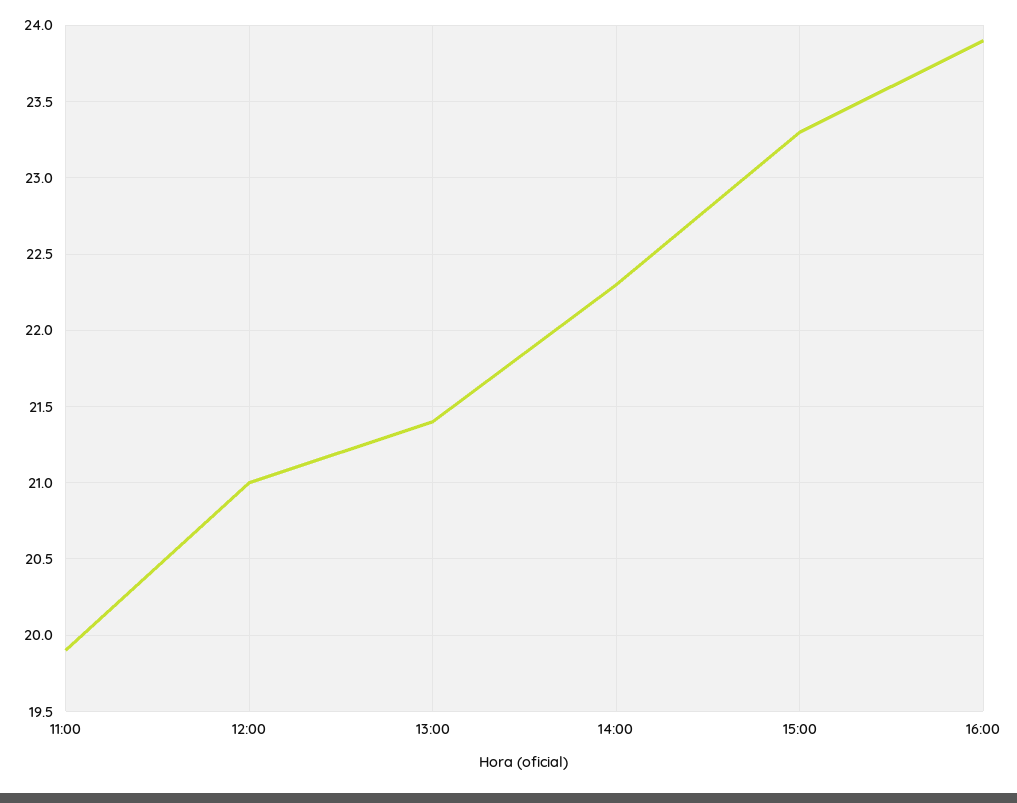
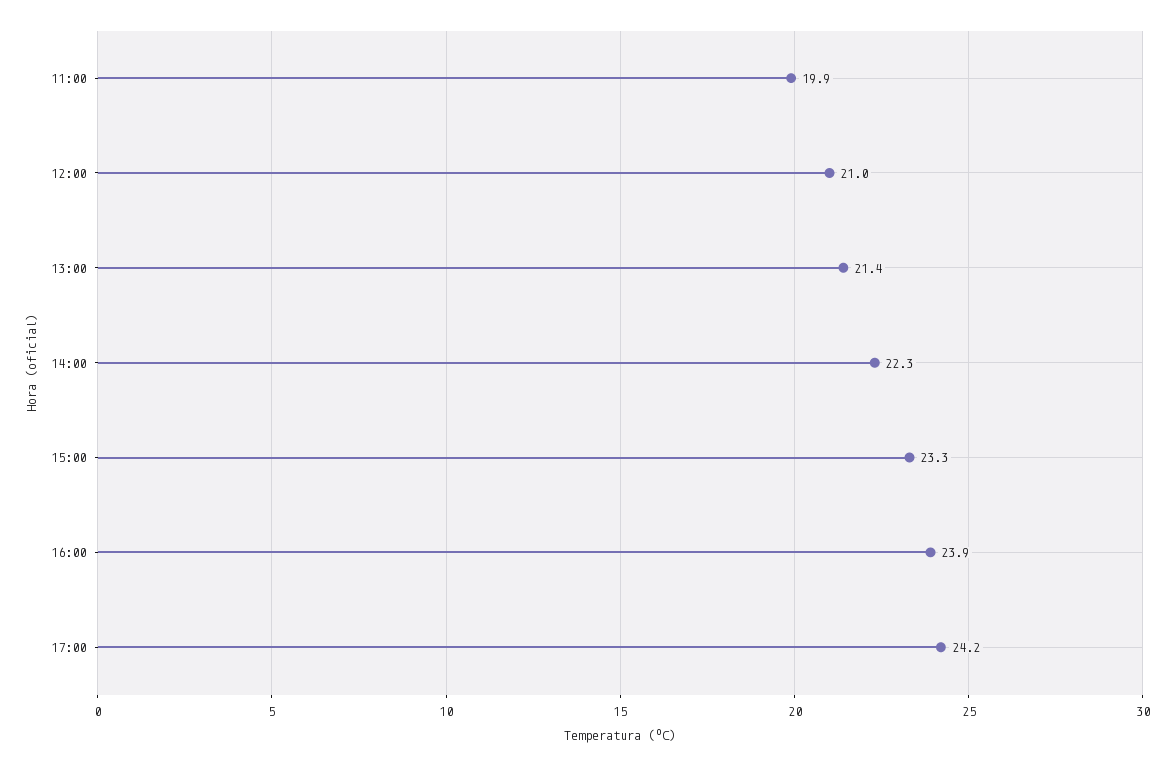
17:00: none -> 24.2

